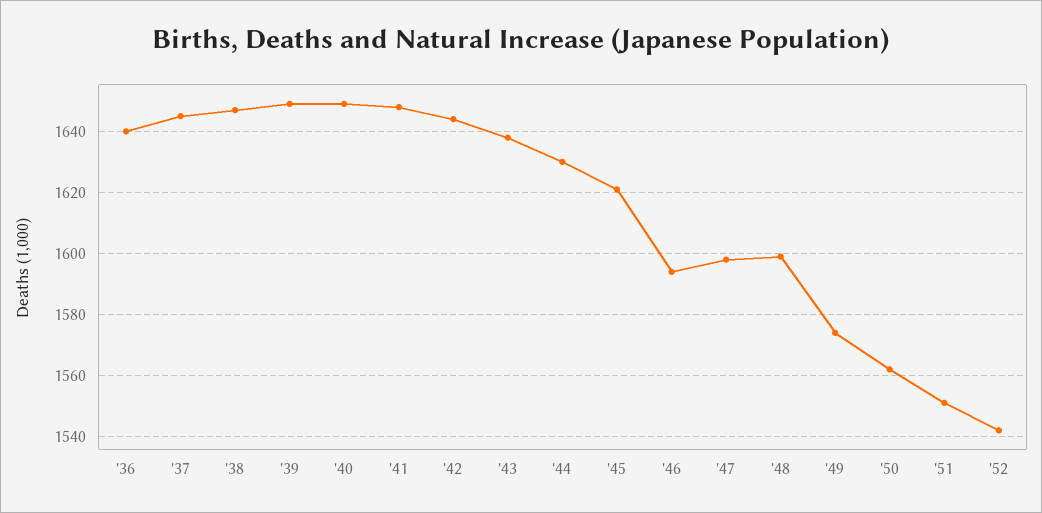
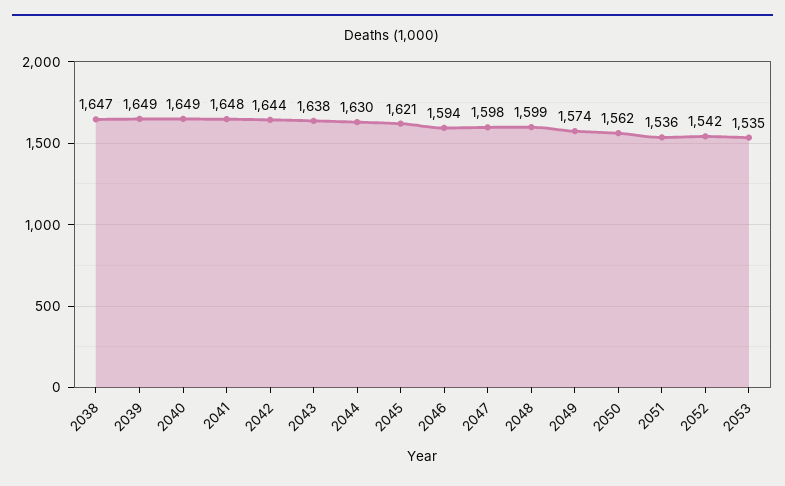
'36: 1640 -> none
'37: 1645 -> none
'51: 1550 -> 1536
2053: none -> 1535

